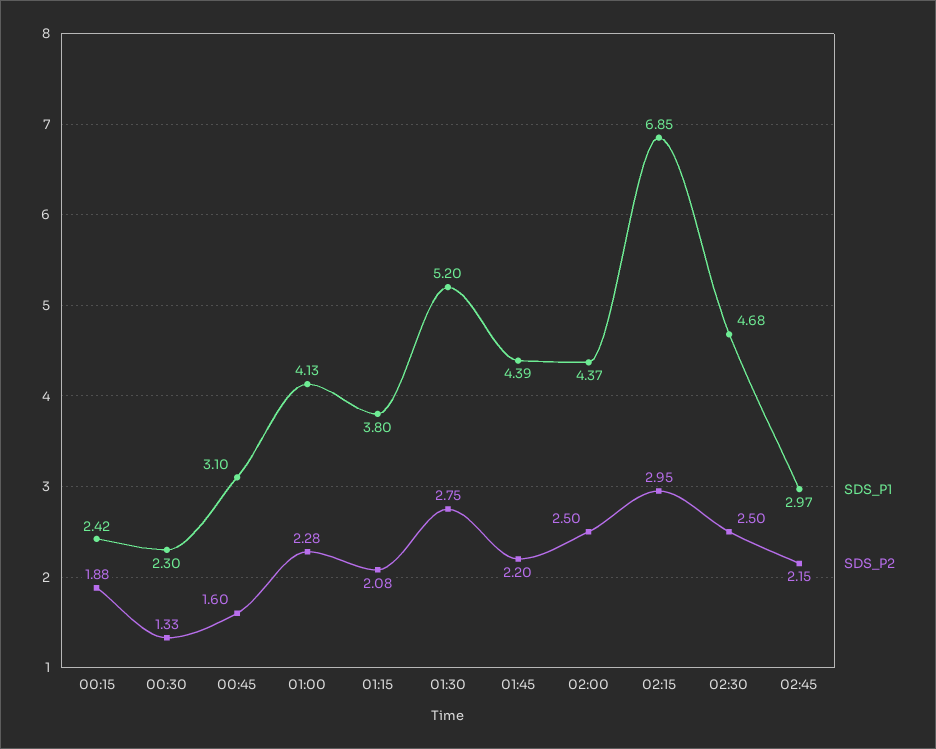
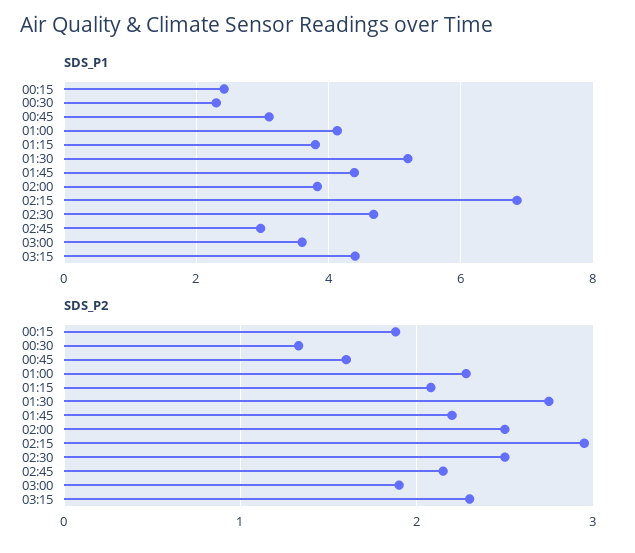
SDS_P1, 02:00: 4.37 -> 3.8
SDS_P1, 03:00: none -> 3.6
SDS_P1, 03:15: none -> 4.4
SDS_P2, 03:00: none -> 1.9
SDS_P2, 03:15: none -> 2.3

